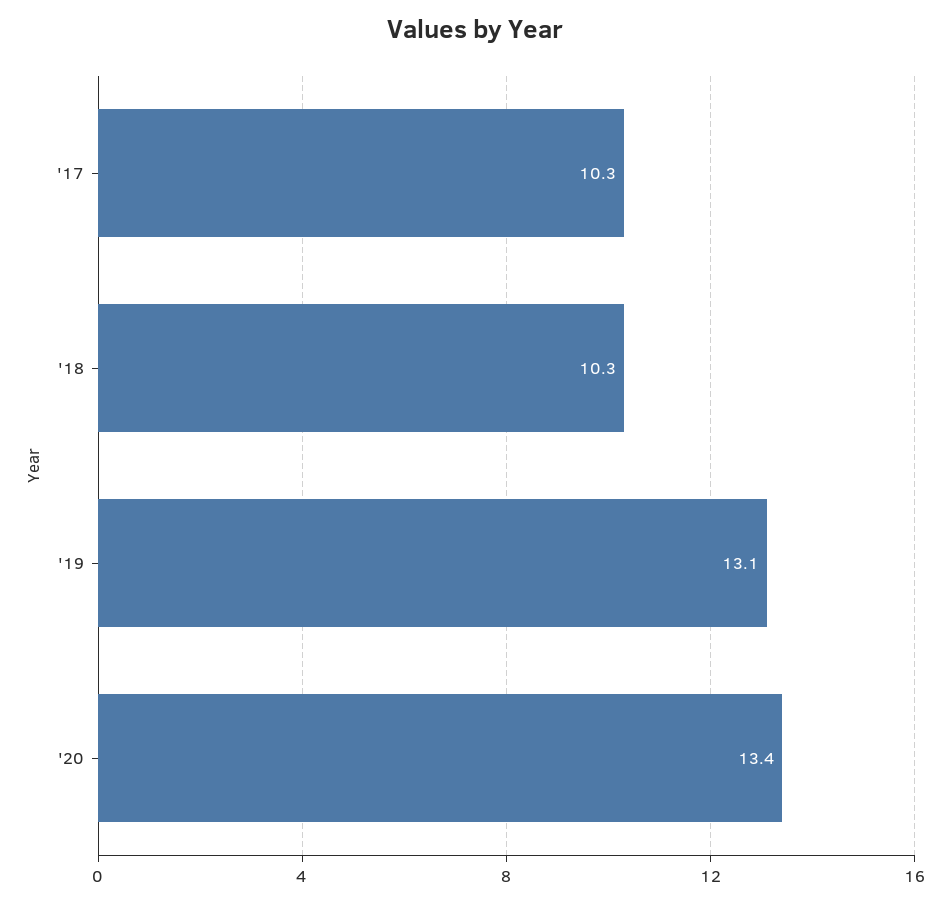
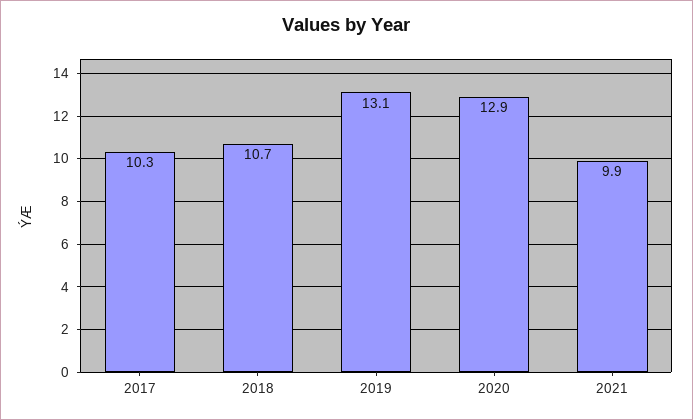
'18: 10.3 -> 10.7
'20: 13.4 -> 12.9
2021: none -> 9.9

